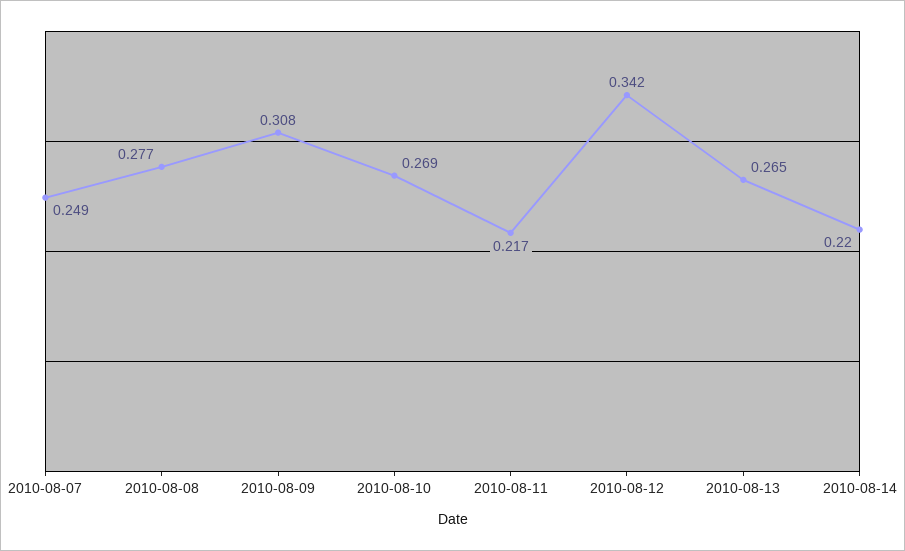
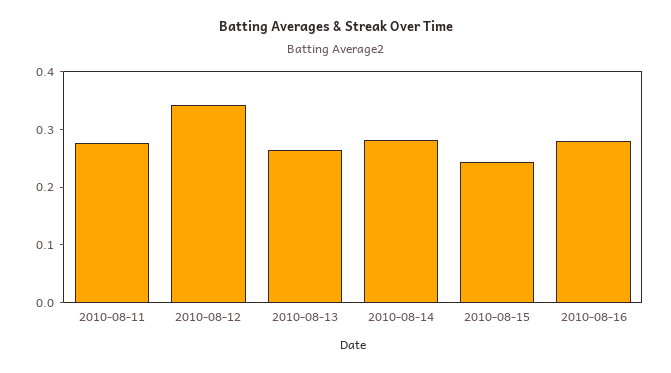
2010-08-07: 0.249 -> none
2010-08-08: 0.277 -> none
2010-08-09: 0.308 -> none
2010-08-10: 0.269 -> none
2010-08-11: 0.217 -> 0.28
2010-08-14: 0.22 -> 0.28
2010-08-15: none -> 0.24
2010-08-16: none -> 0.28

